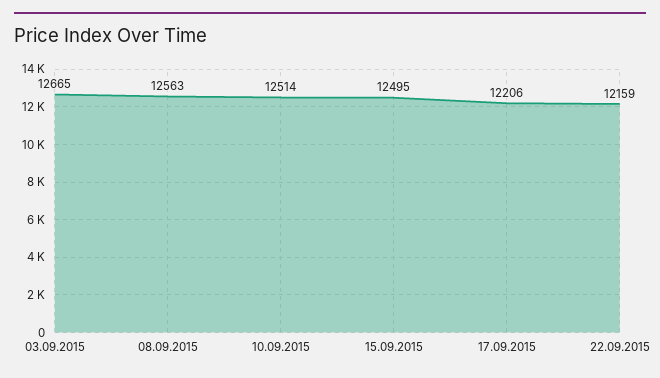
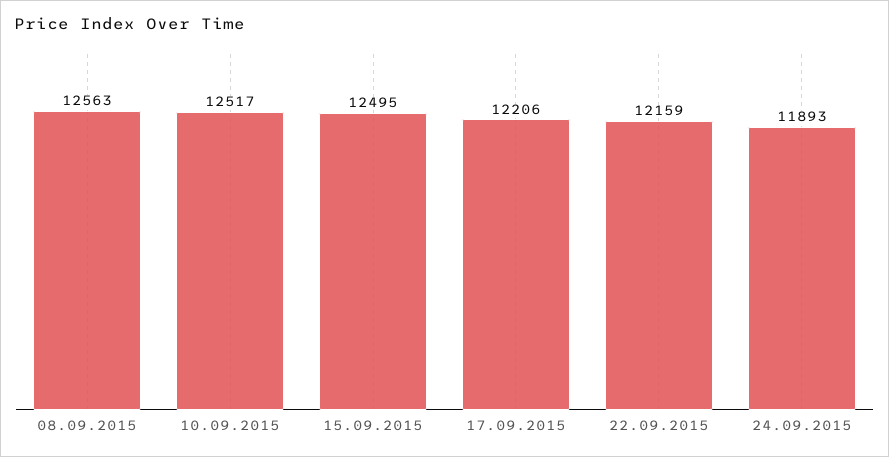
03.09.2015: 12665 -> none
10.09.2015: 12514 -> 12517
24.09.2015: none -> 11893

